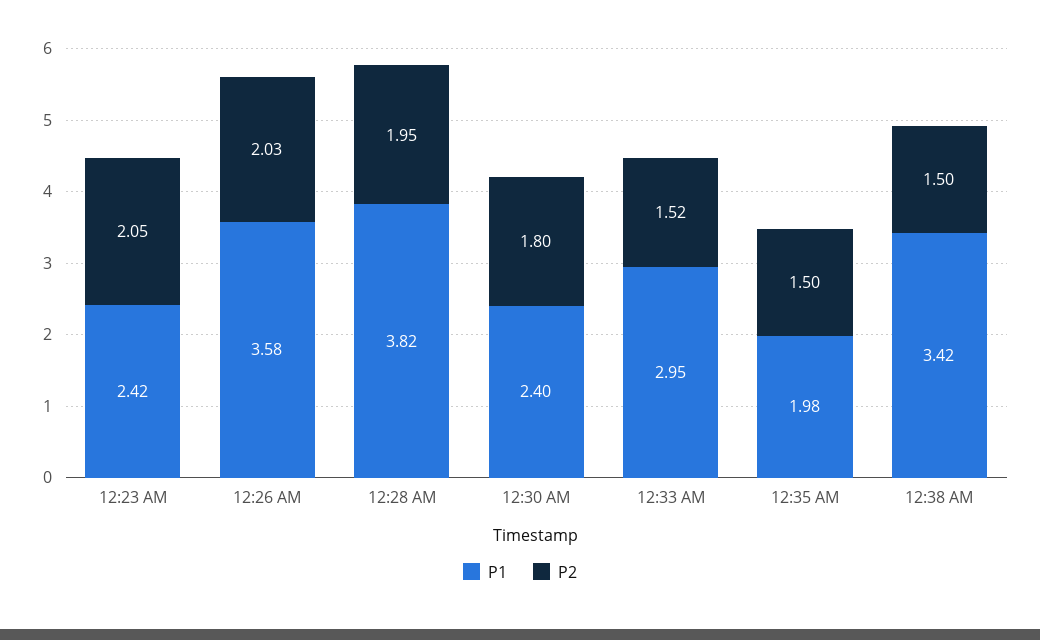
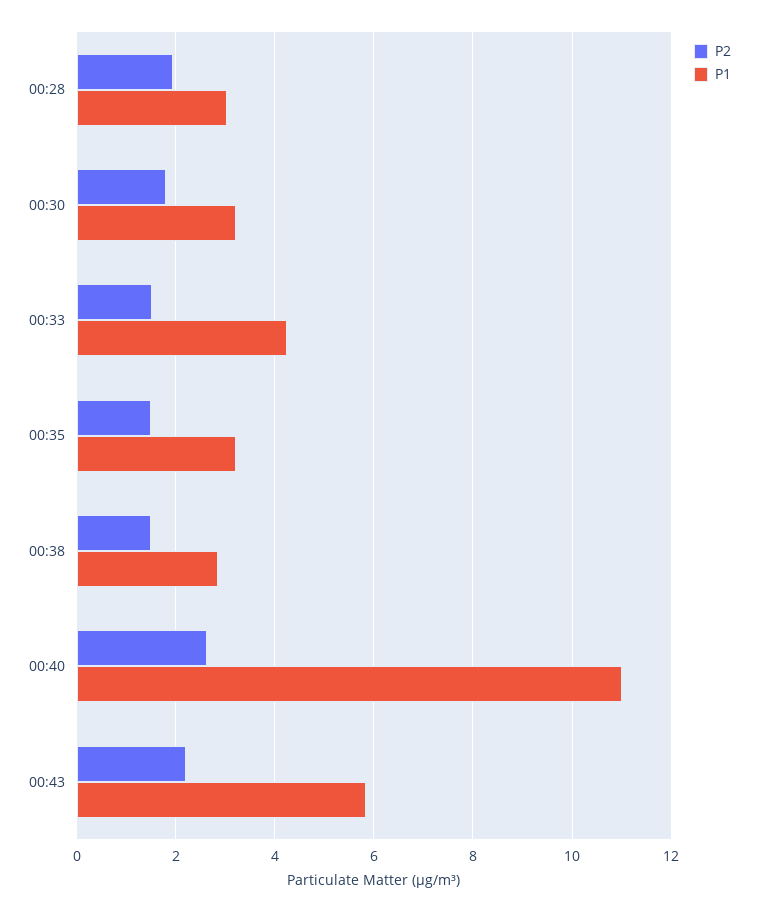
P1, 12:23 AM: 2.42 -> none
P2, 12:23 AM: 2.05 -> none
P1, 12:26 AM: 3.58 -> none
P2, 12:26 AM: 2.03 -> none
P1, 12:28 AM: 3.82 -> 3
P1, 12:30 AM: 2.4 -> 3.2
P1, 12:33 AM: 2.95 -> 4.2
P1, 12:35 AM: 1.98 -> 3.2
P1, 12:38 AM: 3.42 -> 2.8
P2, 00:40: none -> 2.6
P1, 00:40: none -> 11
P2, 00:43: none -> 2.2
P1, 00:43: none -> 5.8

